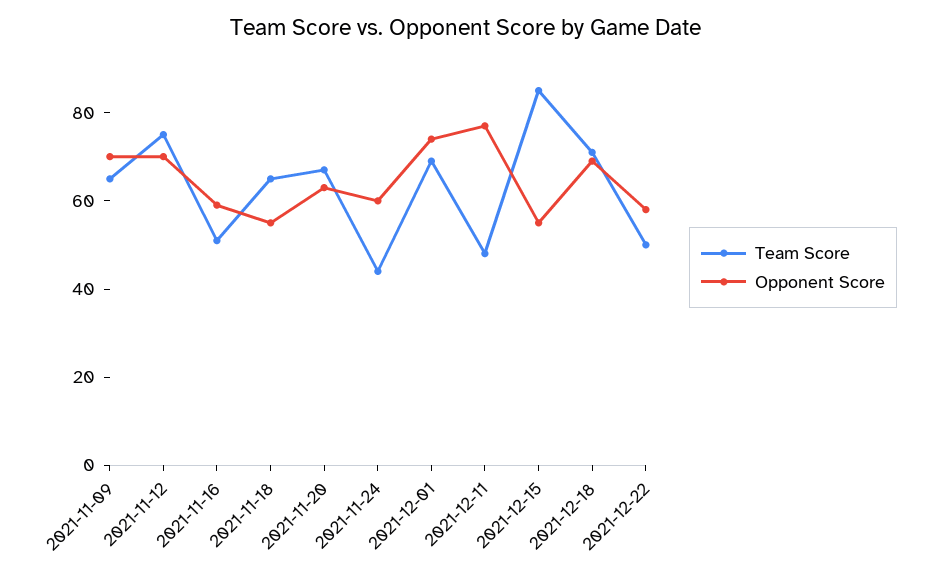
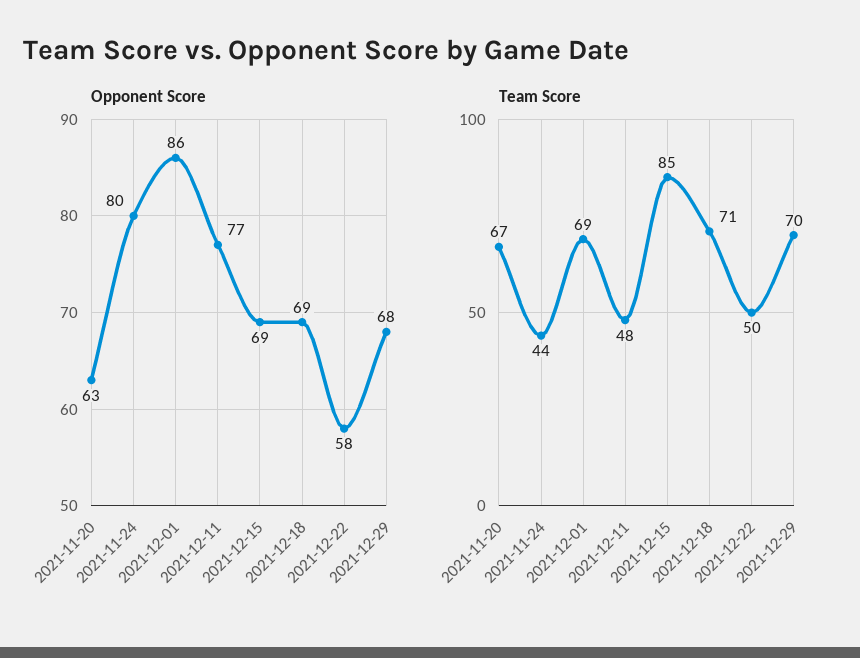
Team Score, 2021-11-09: 65 -> none
Opponent Score, 2021-11-09: 70 -> none
Team Score, 2021-11-12: 75 -> none
Opponent Score, 2021-11-12: 70 -> none
Team Score, 2021-11-16: 50 -> none
Opponent Score, 2021-11-16: 60 -> none
Team Score, 2021-11-18: 65 -> none
Opponent Score, 2021-11-18: 55 -> none
Opponent Score, 2021-11-24: 60 -> 80
Opponent Score, 2021-12-01: 75 -> 86
Opponent Score, 2021-12-15: 55 -> 69
Opponent Score, 2021-12-29: none -> 68
Team Score, 2021-12-29: none -> 70

